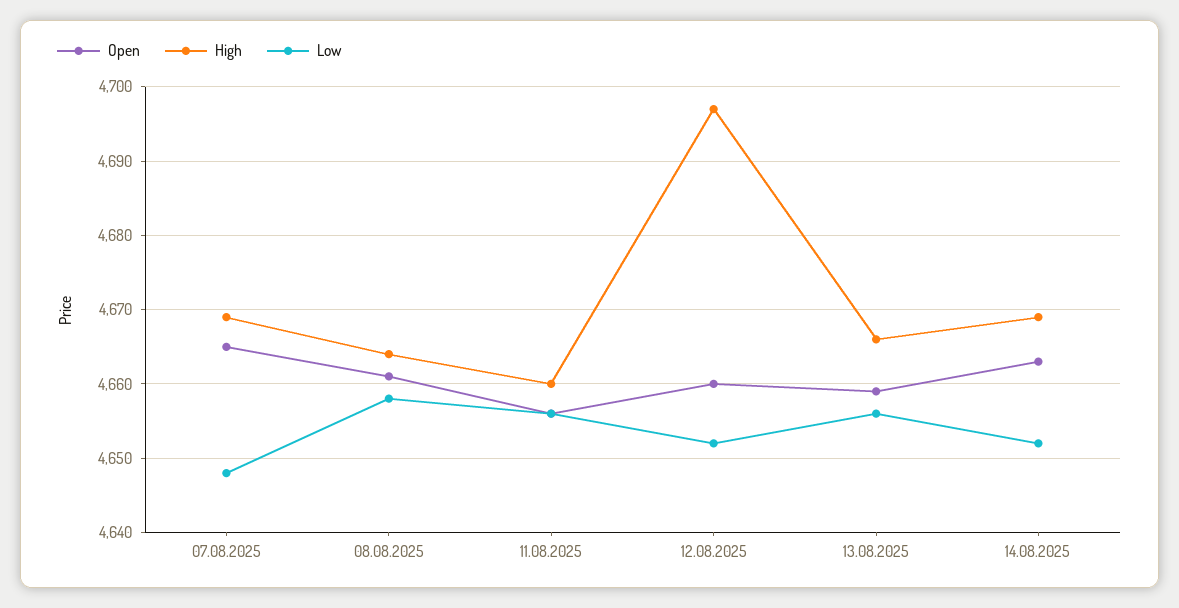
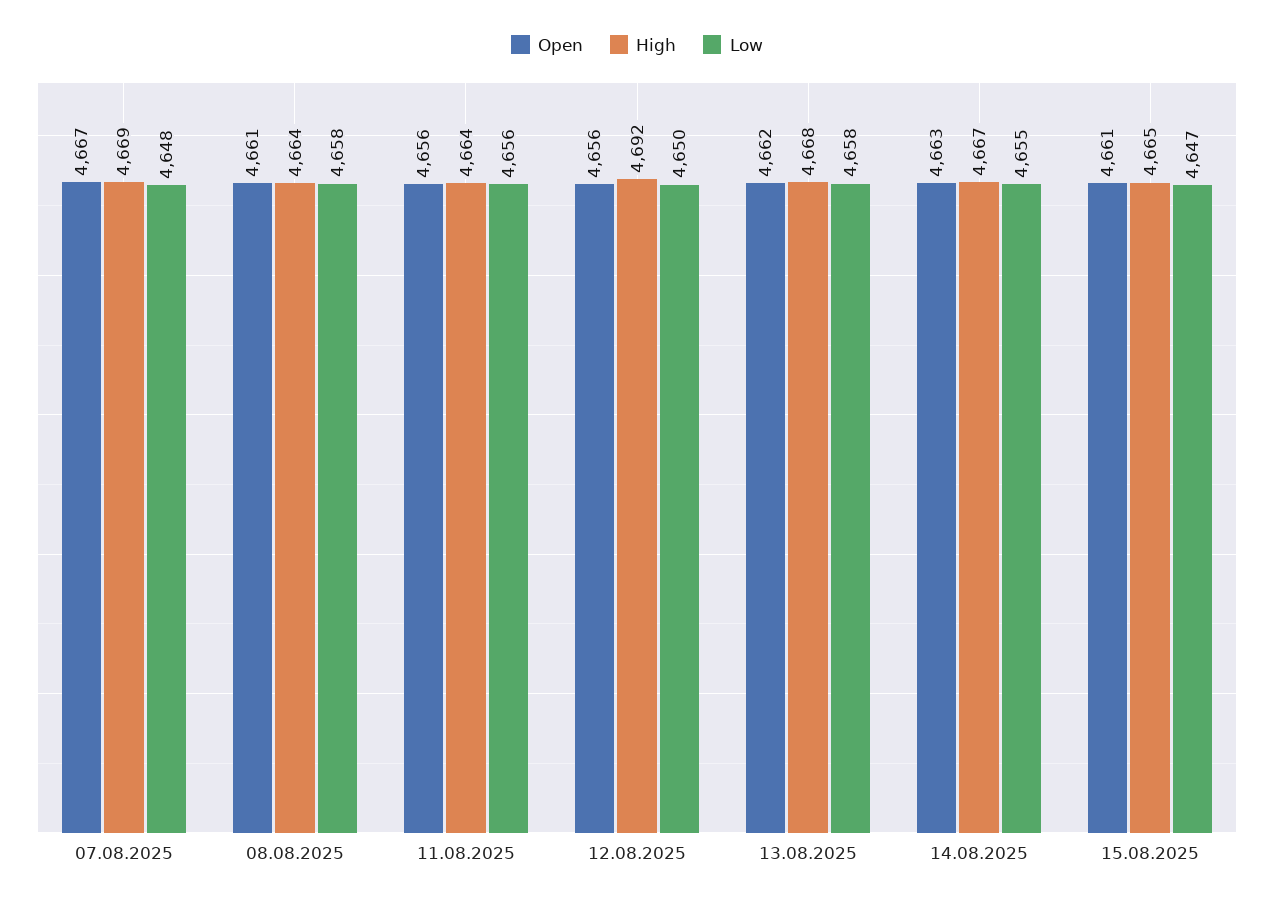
Open, 07.08.2025: 4665 -> 4667
High, 11.08.2025: 4660 -> 4664
Open, 12.08.2025: 4660 -> 4656
High, 12.08.2025: 4697 -> 4692
Low, 12.08.2025: 4652 -> 4650
Open, 13.08.2025: 4659 -> 4662
High, 13.08.2025: 4666 -> 4668
Low, 13.08.2025: 4656 -> 4658
High, 14.08.2025: 4669 -> 4667
Low, 14.08.2025: 4652 -> 4655
Open, 15.08.2025: none -> 4661
High, 15.08.2025: none -> 4665
Low, 15.08.2025: none -> 4647

